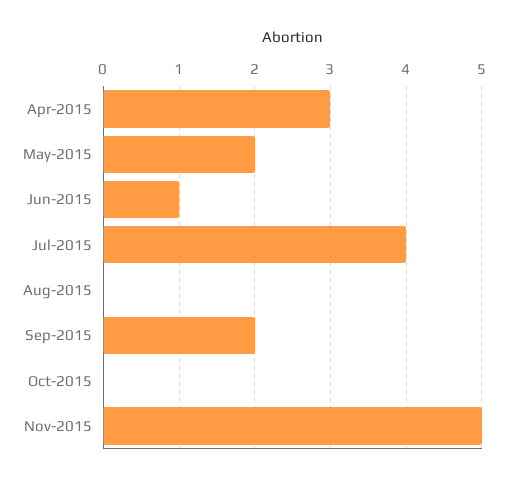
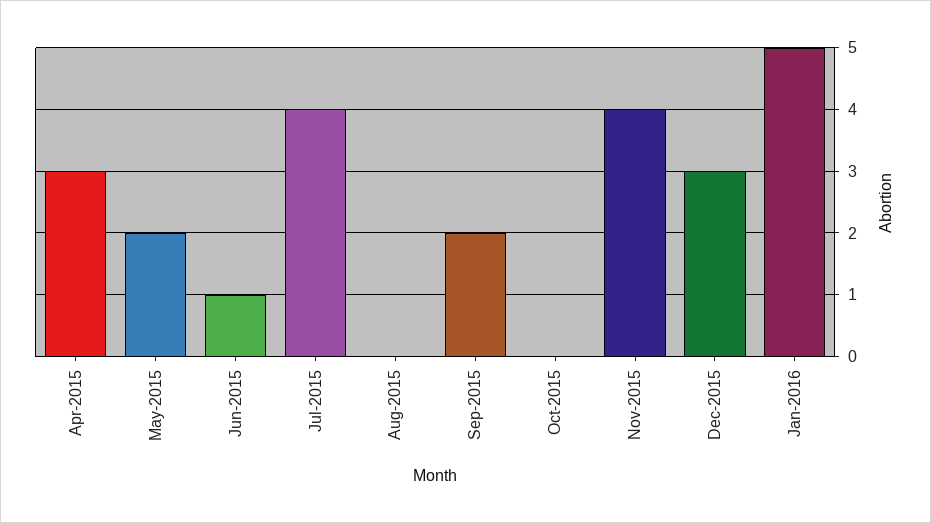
Nov-2015: 5 -> 4
Dec-2015: none -> 3
Jan-2016: none -> 5

